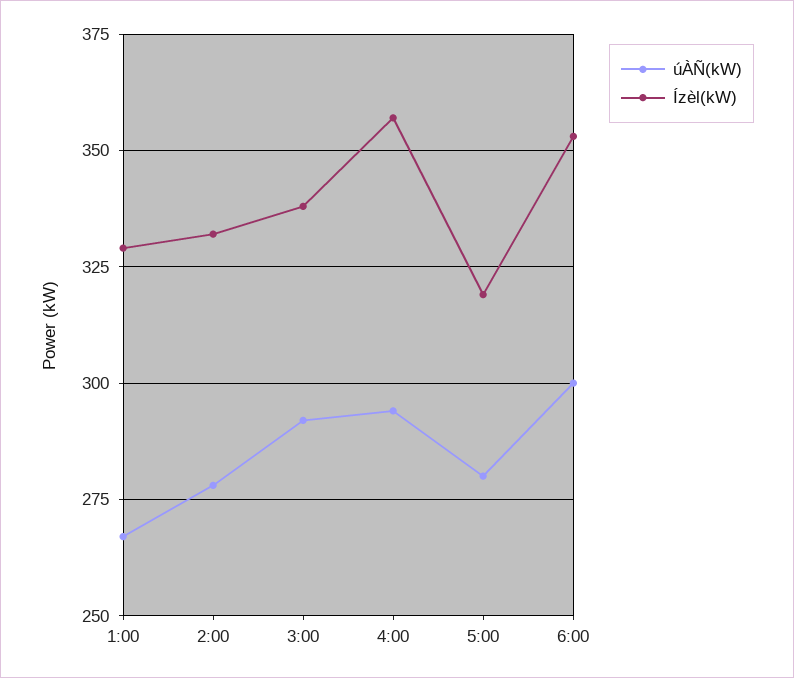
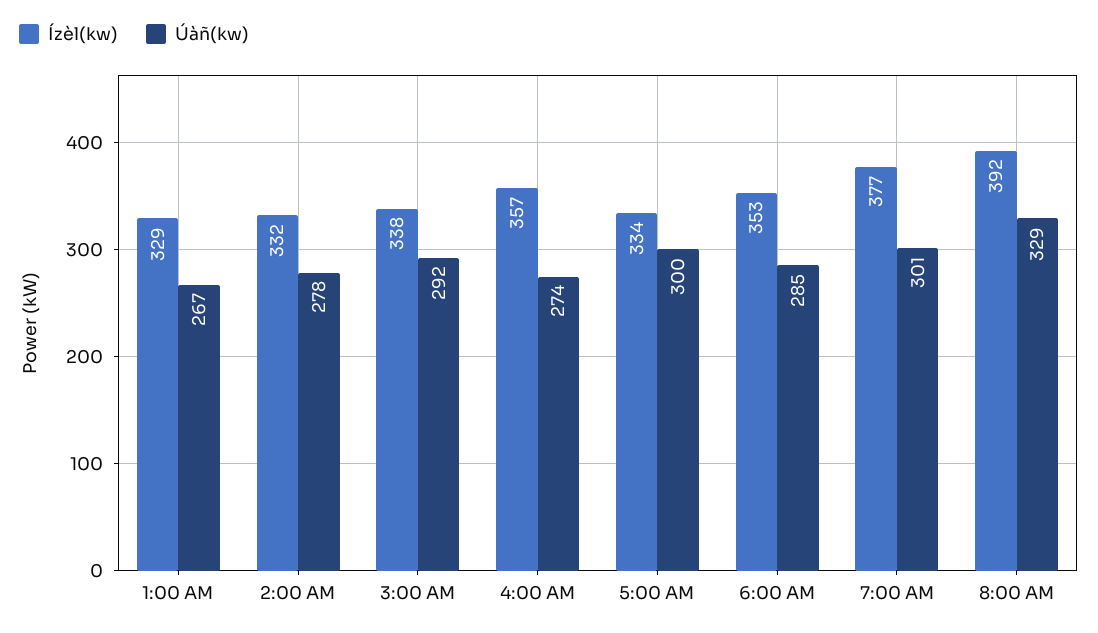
úÀÑ(kW), 4:00: 295 -> 274
úÀÑ(kW), 5:00: 280 -> 300
Ízèl(kW), 5:00: 320 -> 334
úÀÑ(kW), 6:00: 300 -> 285
Ízèl(kW), 7:00 AM: none -> 377
úÀÑ(kW), 7:00 AM: none -> 301
Ízèl(kW), 8:00 AM: none -> 392
úÀÑ(kW), 8:00 AM: none -> 329

